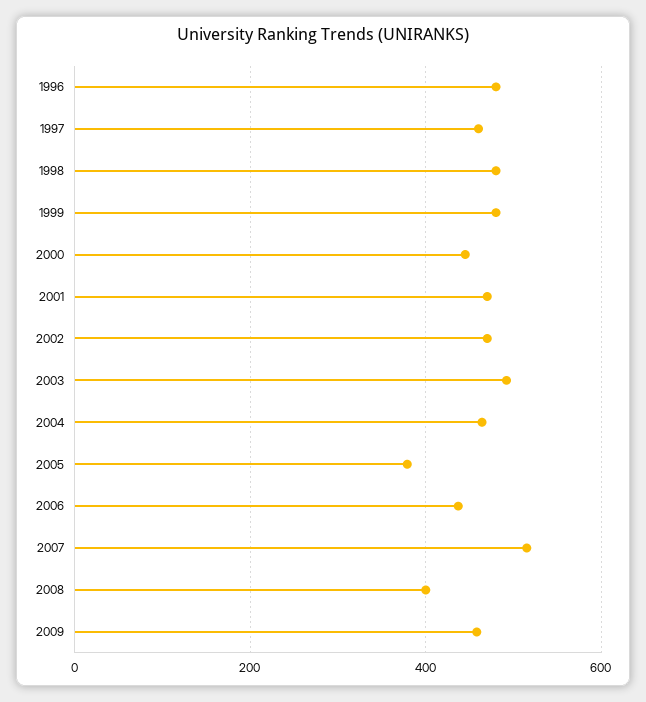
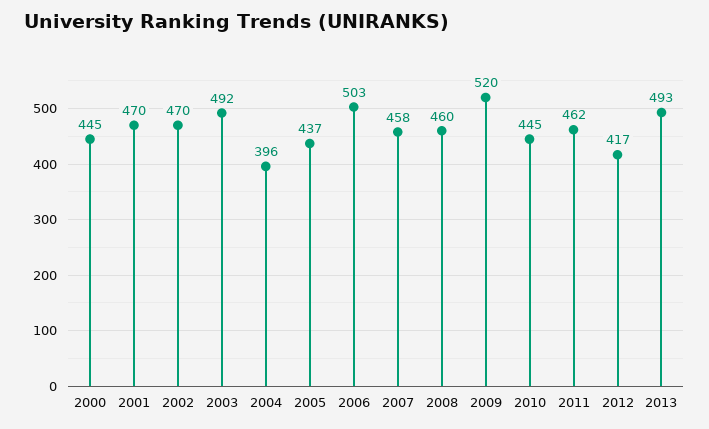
1996: 480 -> none
1997: 460 -> none
1998: 480 -> none
1999: 480 -> none
2004: 460 -> 396
2005: 380 -> 437
2006: 440 -> 503
2007: 520 -> 458
2008: 400 -> 460
2009: 460 -> 520
2010: none -> 445
2011: none -> 462
2012: none -> 417
2013: none -> 493

